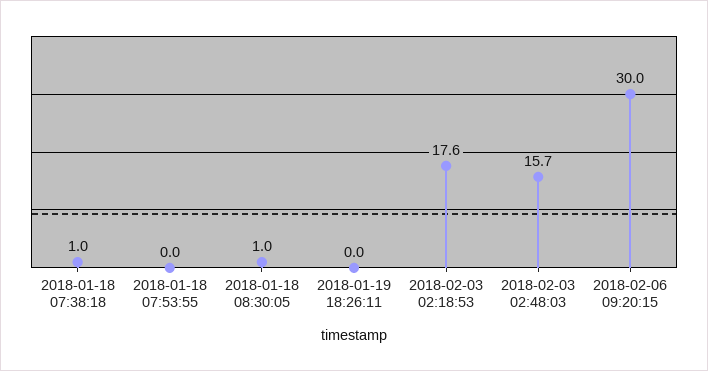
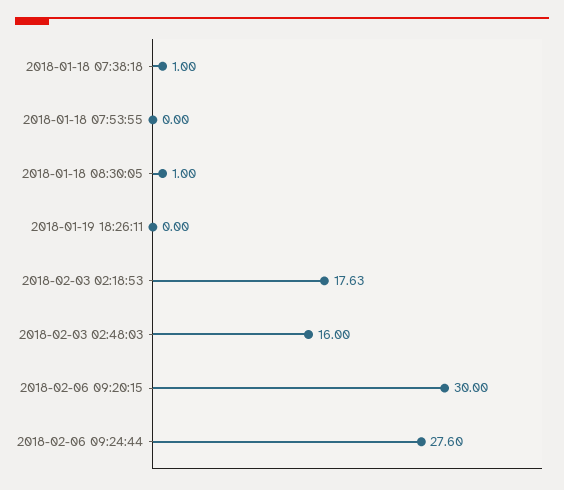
2018-02-03 02:48:03: 15.7 -> 16
2018-02-06 09:24:44: none -> 27.6

